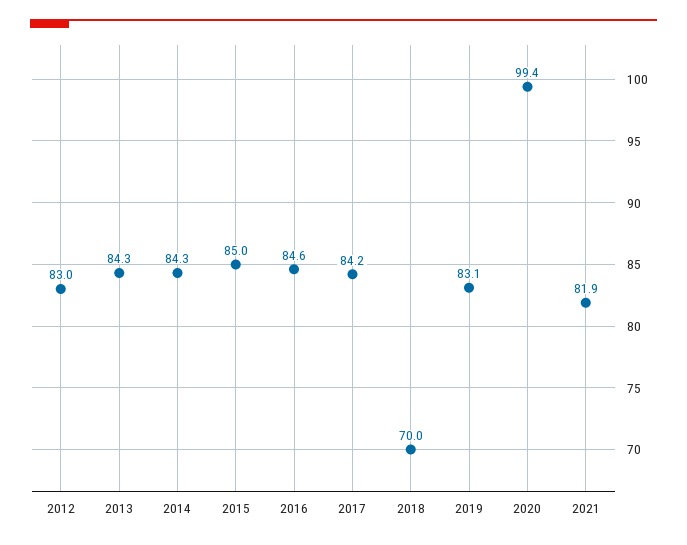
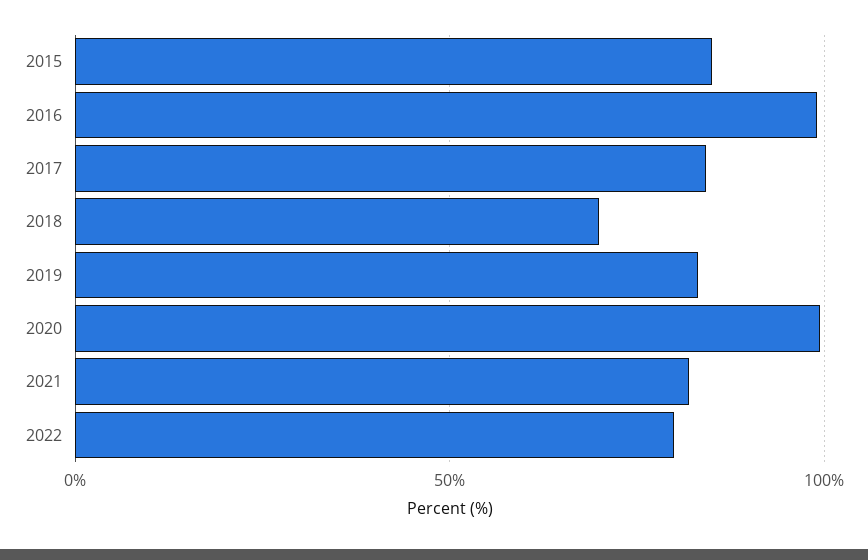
2012: 83 -> none
2013: 84.3 -> none
2014: 84.3 -> none
2016: 84.6 -> 100
2022: none -> 80

